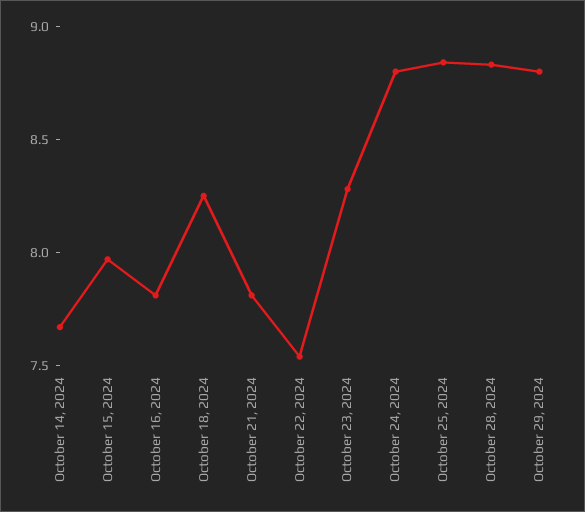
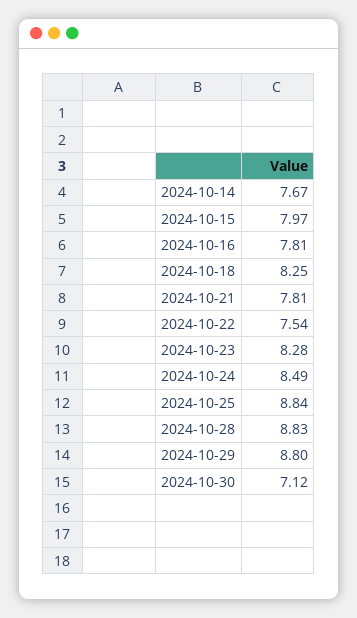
October 24, 2024: 8.8 -> 8.49
2024-10-30: none -> 7.12

